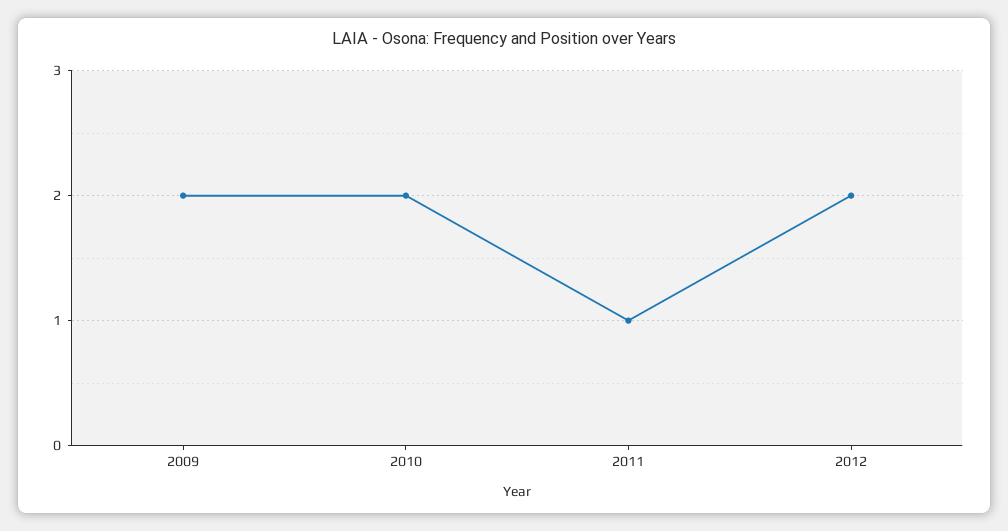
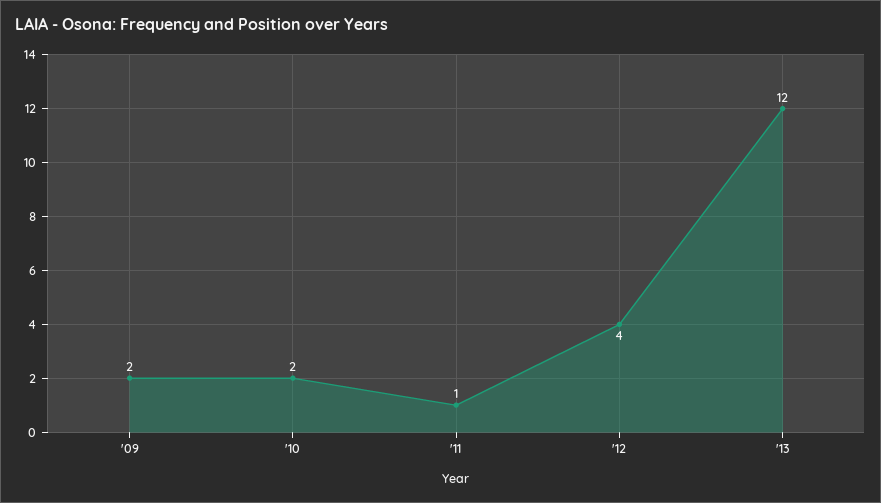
2012: 2 -> 4
'13: none -> 12

